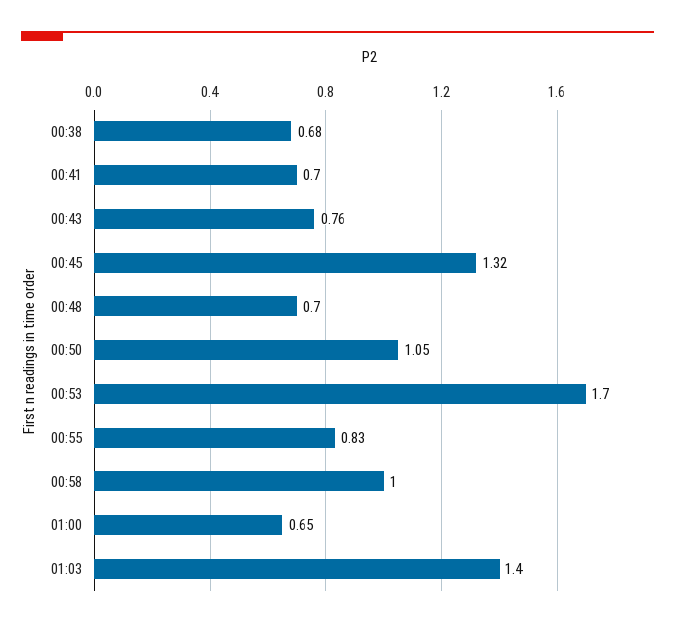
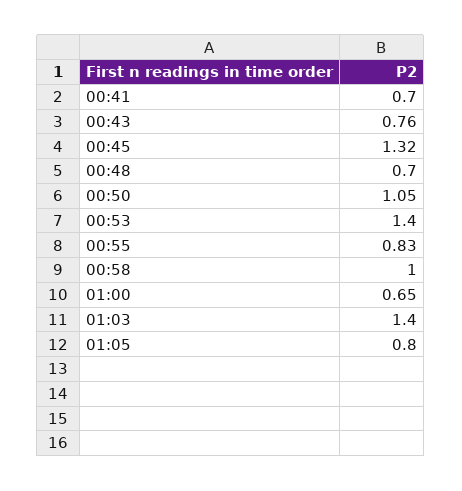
00:38: 0.68 -> none
00:53: 1.7 -> 1.4
01:05: none -> 0.8

